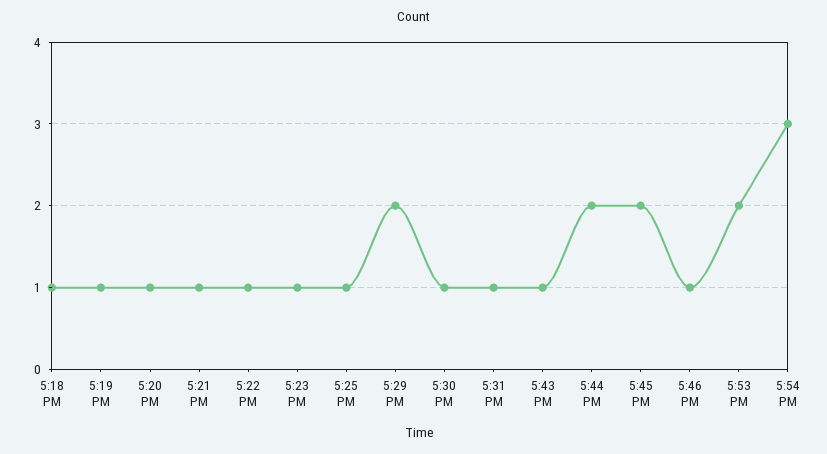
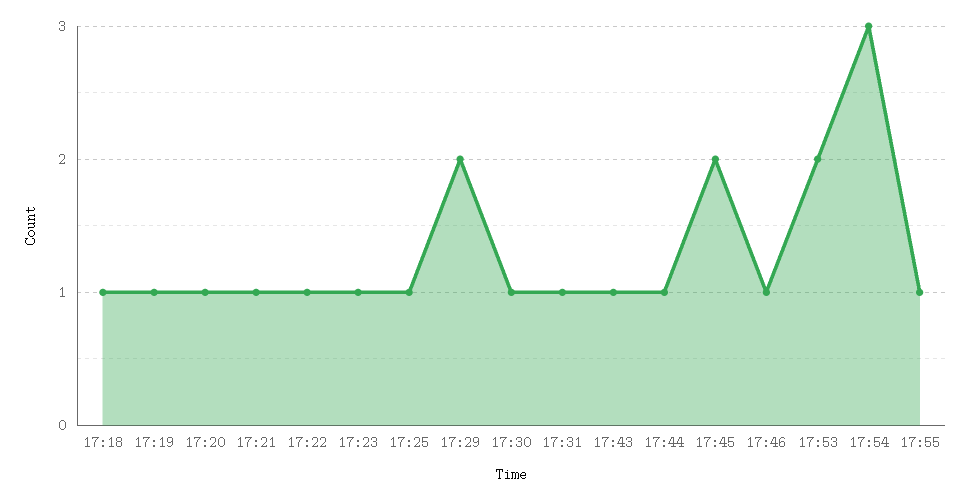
5:44 PM: 2 -> 1
17:55: none -> 1

